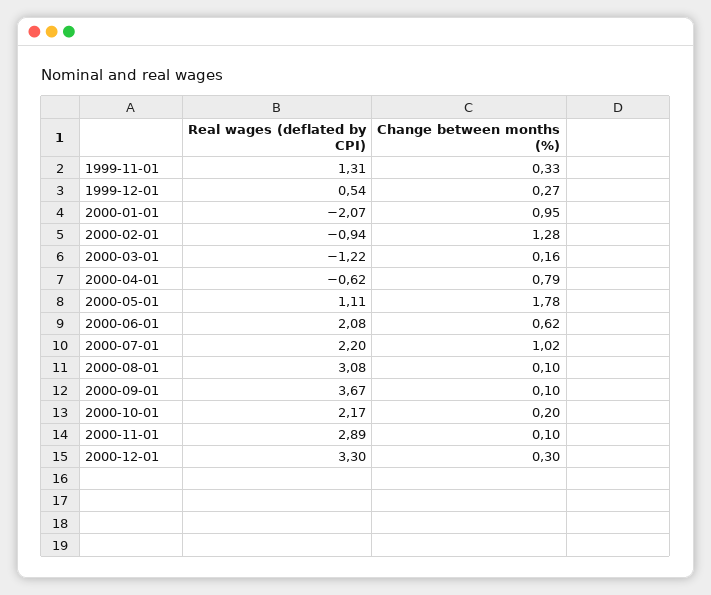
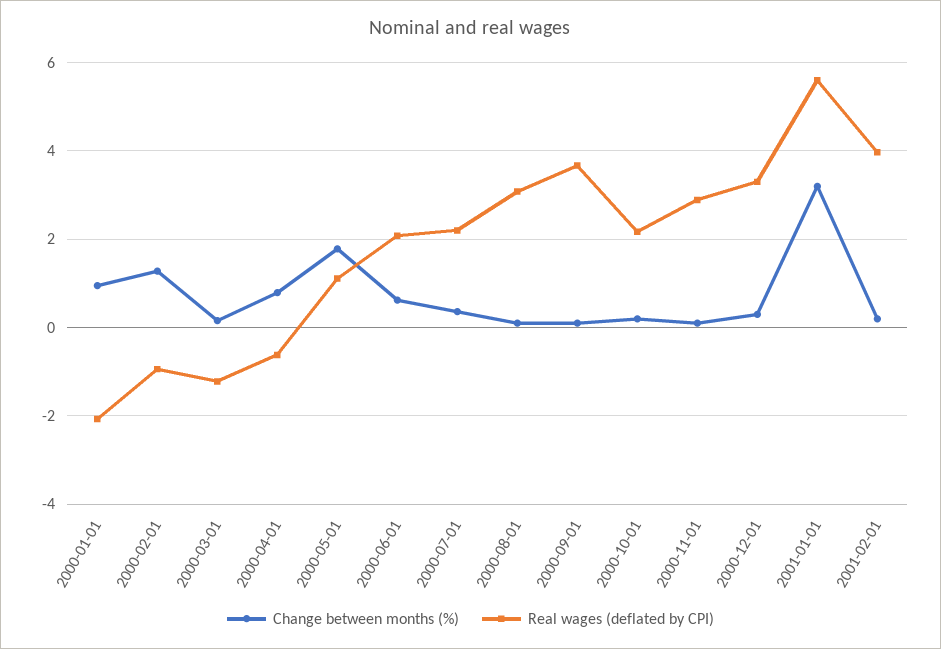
Real wages (deflated by CPI), 1999-11-01: 1.31 -> none
Change between months (%), 1999-11-01: 0.33 -> none
Real wages (deflated by CPI), 1999-12-01: 0.54 -> none
Change between months (%), 1999-12-01: 0.27 -> none
Change between months (%), 2000-07-01: 1.02 -> 0.4
Change between months (%), 2001-01-01: none -> 3.2
Real wages (deflated by CPI), 2001-01-01: none -> 5.6
Change between months (%), 2001-02-01: none -> 0.2
Real wages (deflated by CPI), 2001-02-01: none -> 4

